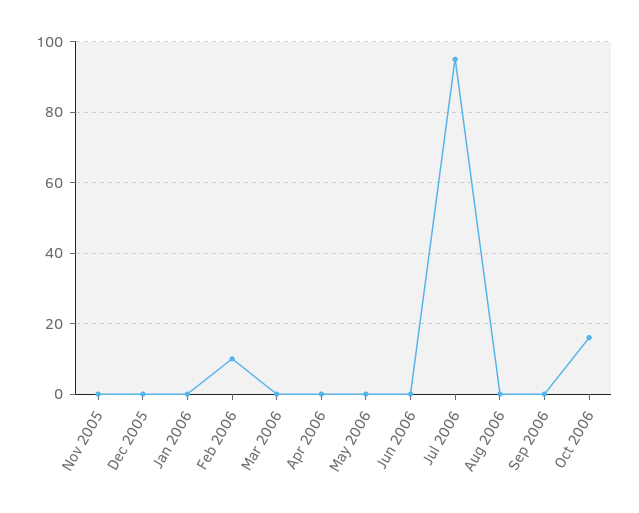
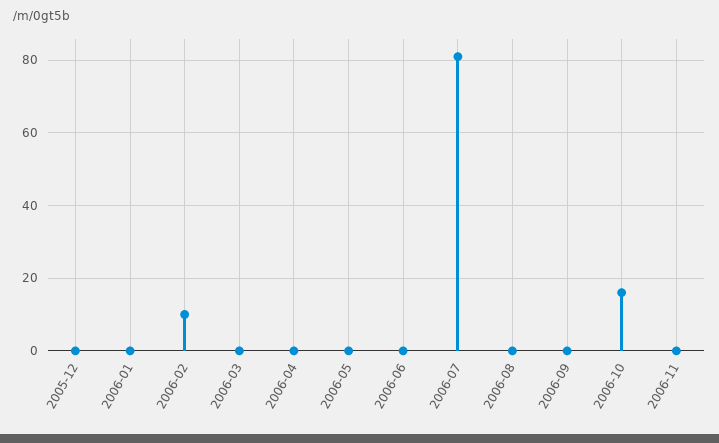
Nov 2005: 0 -> none
Jul 2006: 95 -> 80
2006-11: none -> 0

